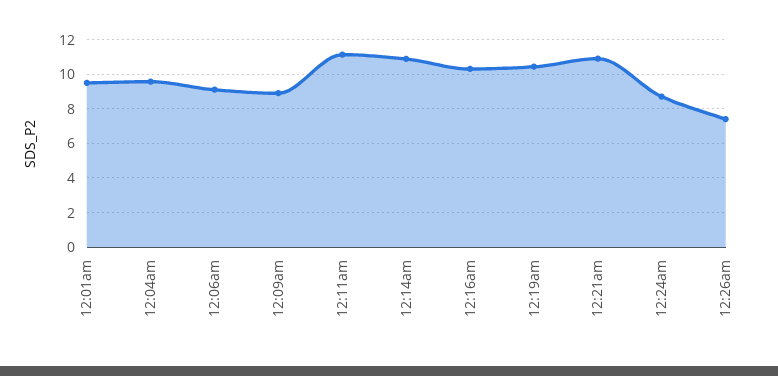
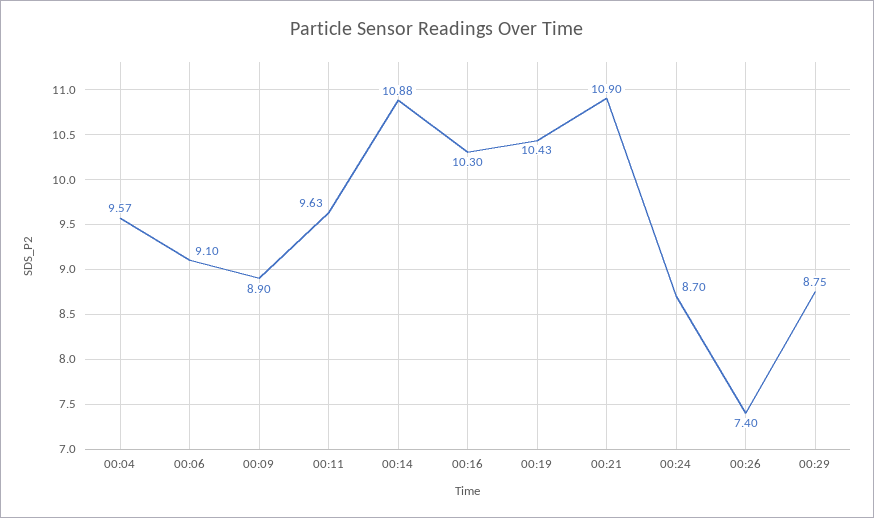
12:01am: 9.5 -> none
12:11am: 11 -> 9.63
00:29: none -> 8.75

